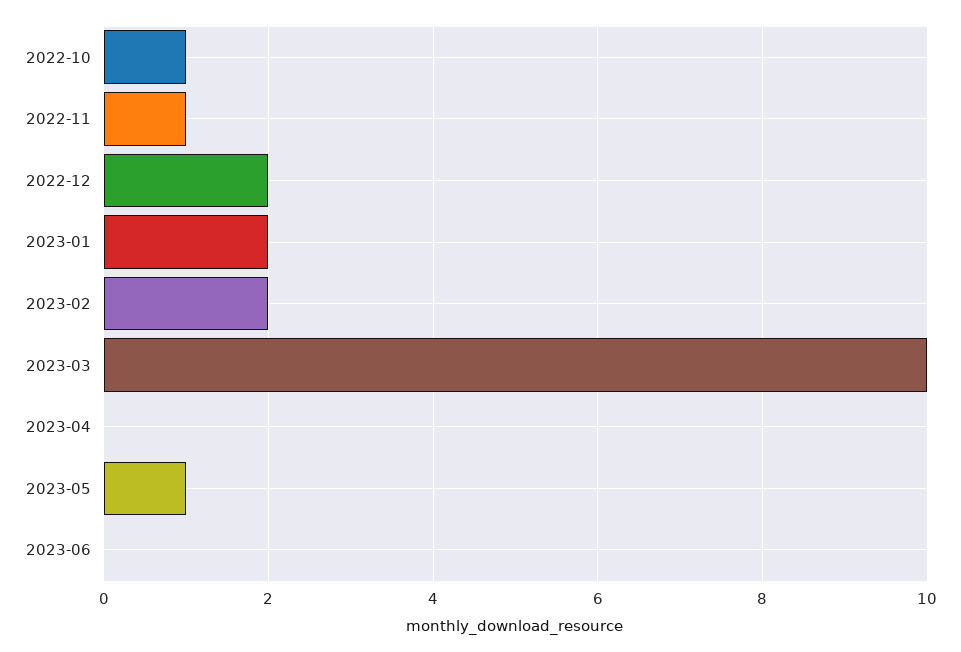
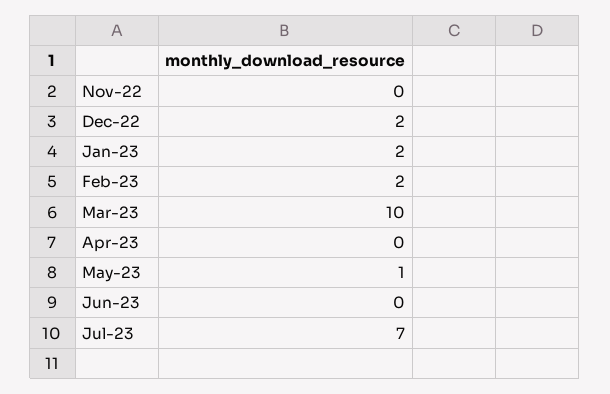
2022-10: 1 -> none
2022-11: 1 -> 0
Jul-23: none -> 7

